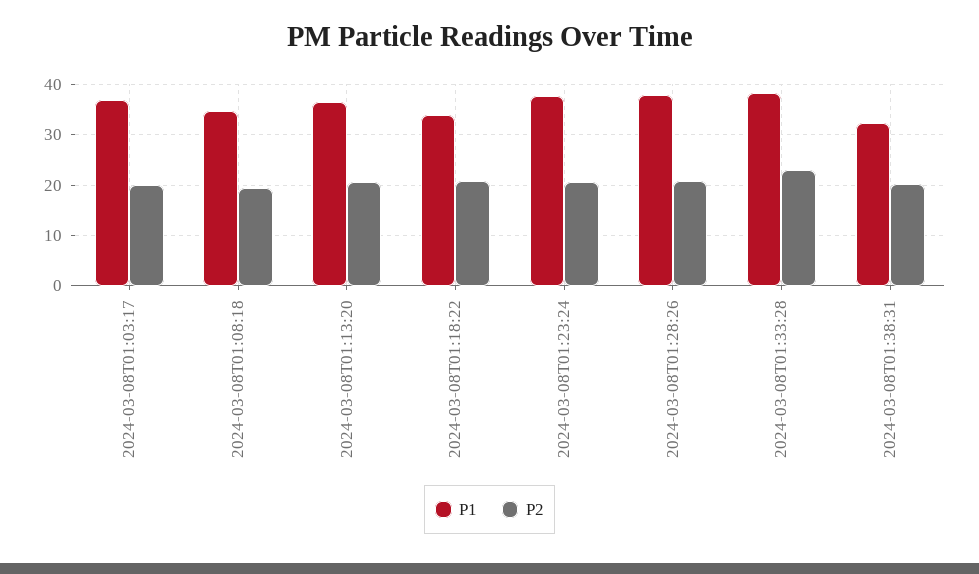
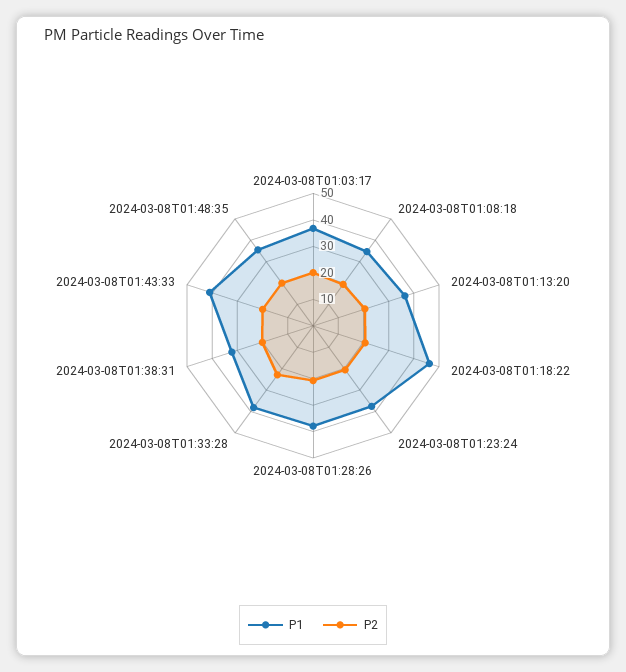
P1, 2024-03-08T01:18:22: 34 -> 45
P1, 2024-03-08T01:43:33: none -> 40
P2, 2024-03-08T01:43:33: none -> 20
P1, 2024-03-08T01:48:35: none -> 35
P2, 2024-03-08T01:48:35: none -> 20

